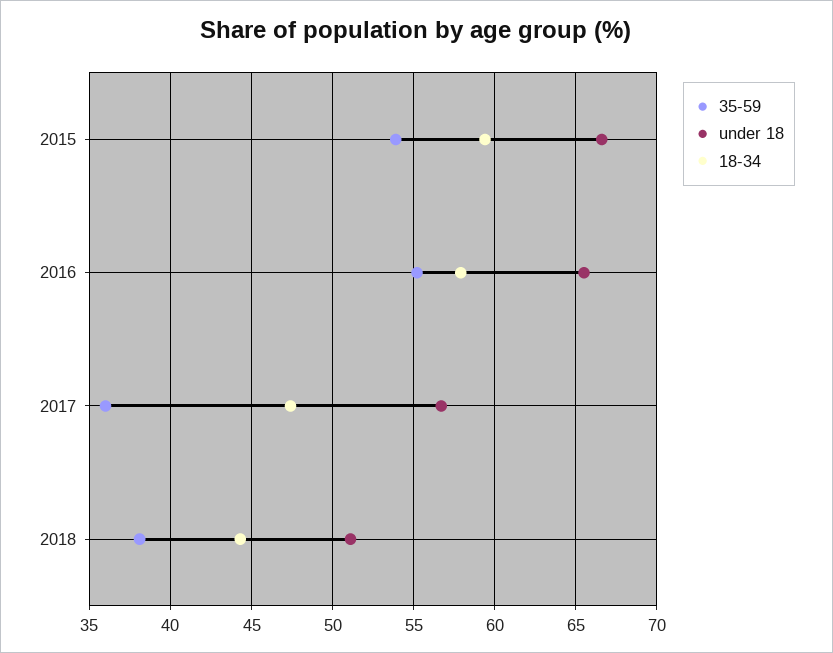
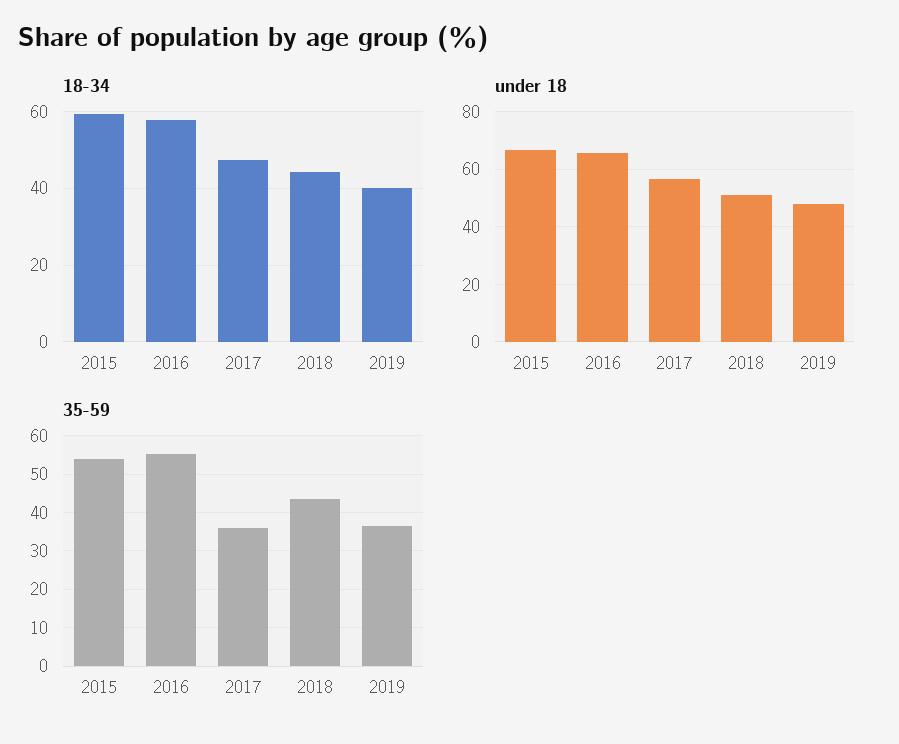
35-59, 2018: 38 -> 44
18-34, 2019: none -> 40
under 18, 2019: none -> 47.5
35-59, 2019: none -> 36

